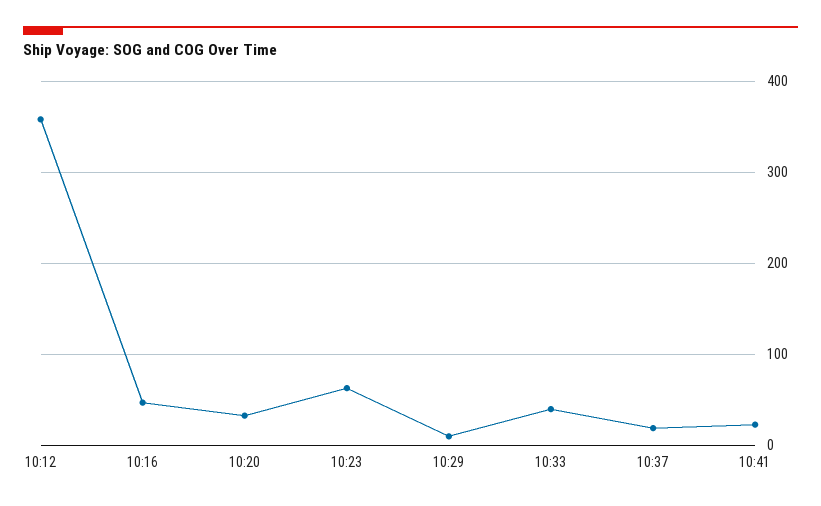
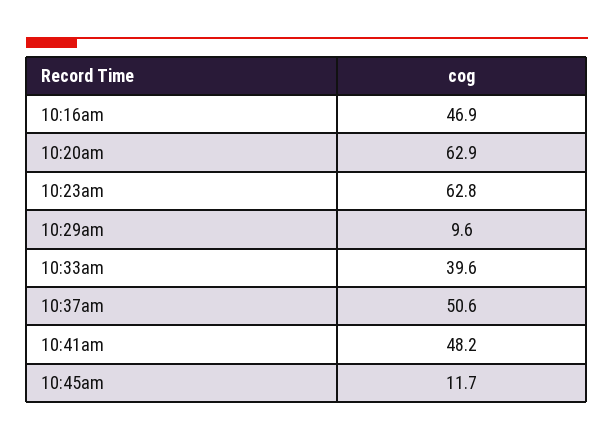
10:12: 360 -> none
10:20: 30 -> 62.9
10:37: 20 -> 50.6
10:41: 20 -> 48.2
10:45am: none -> 11.7

